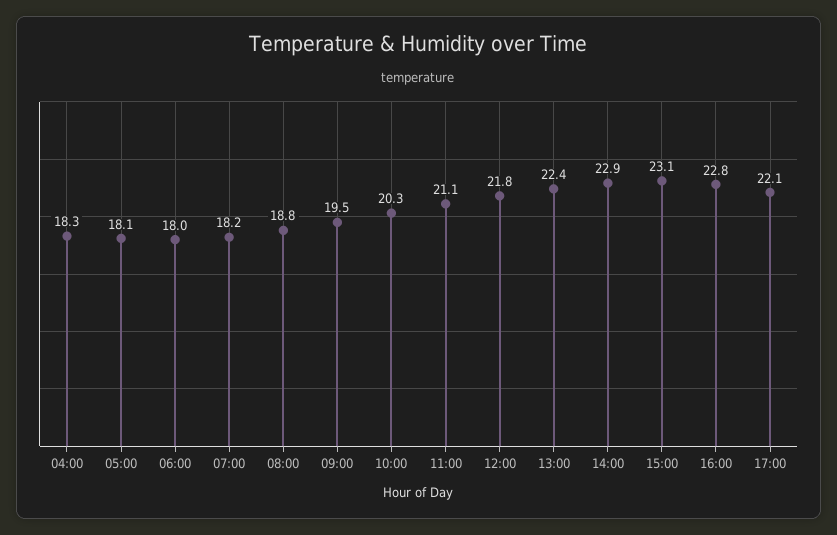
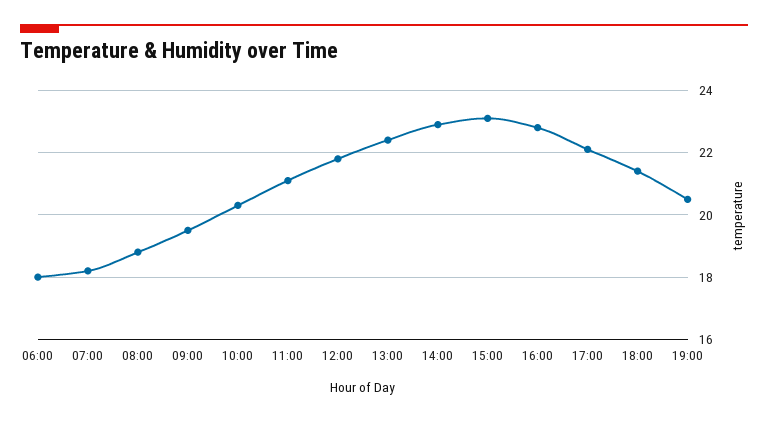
04:00: 18.3 -> none
05:00: 18.1 -> none
18:00: none -> 21.5
19:00: none -> 20.5

